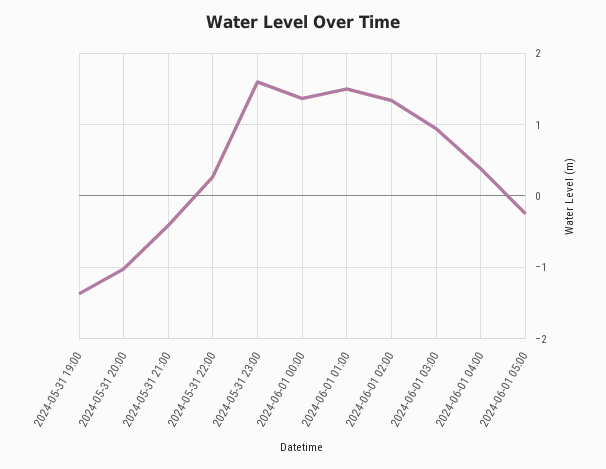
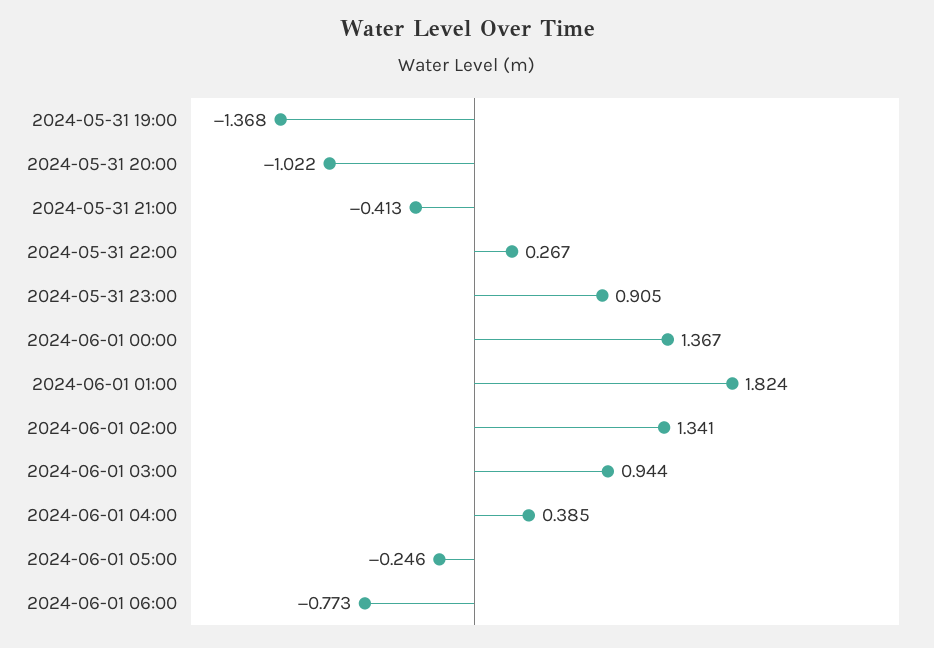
2024-05-31 23:00: 1.6 -> 0.905
2024-06-01 01:00: 1.5 -> 1.824
2024-06-01 06:00: none -> -0.773

